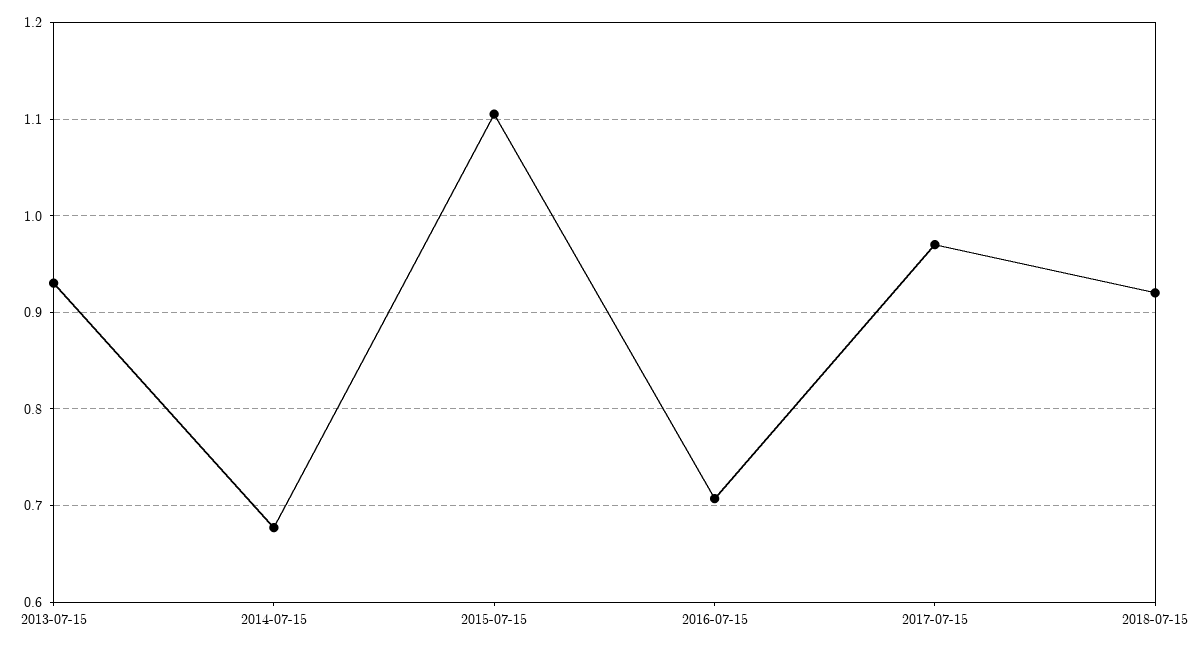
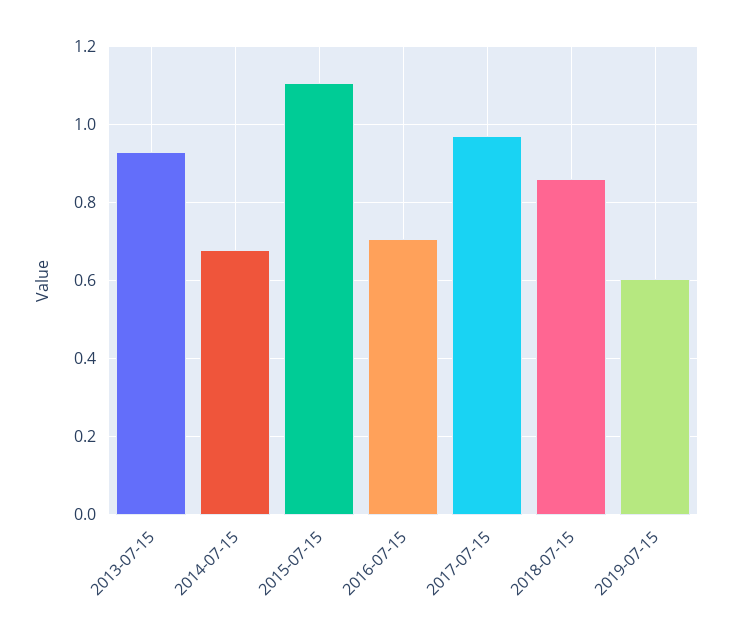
2018-07-15: 0.92 -> 0.86
2019-07-15: none -> 0.6

